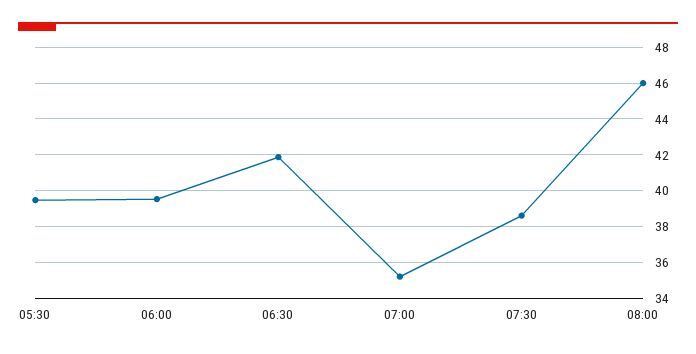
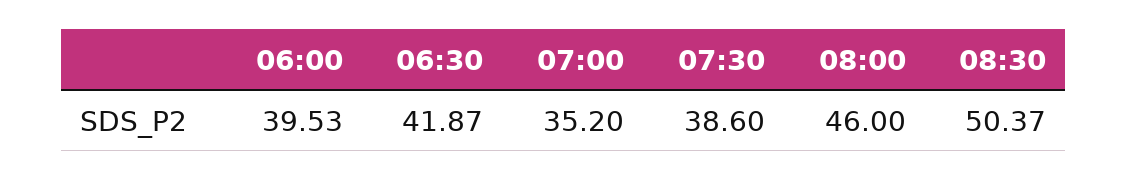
05:30: 39.5 -> none
08:30: none -> 50.37

